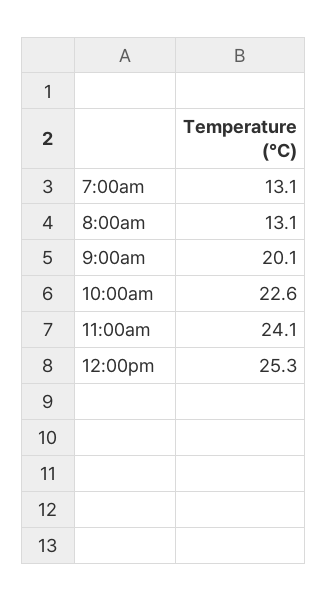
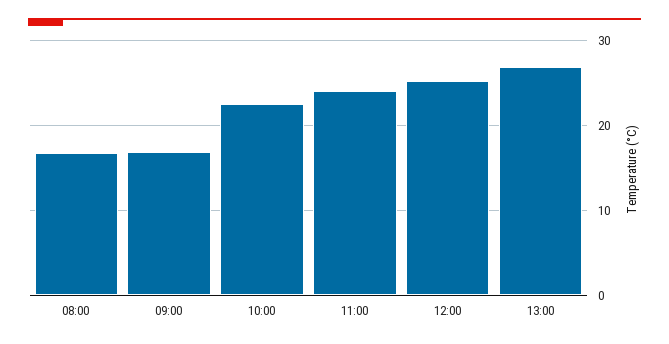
7:00am: 13.1 -> none
8:00am: 13.1 -> 17
9:00am: 20.1 -> 17
13:00: none -> 27

